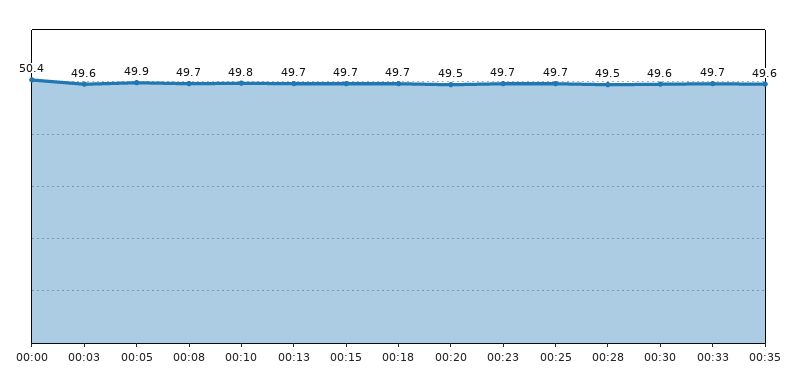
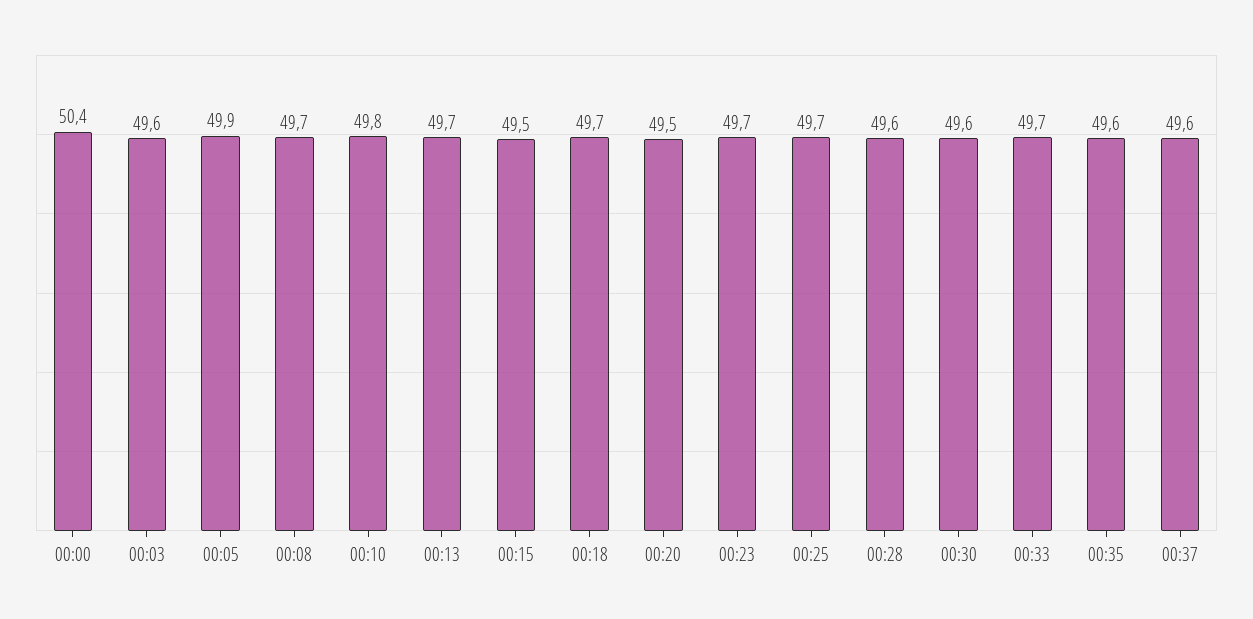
00:15: 49.7 -> 49.5
00:28: 49.5 -> 49.6
00:37: none -> 49.6

